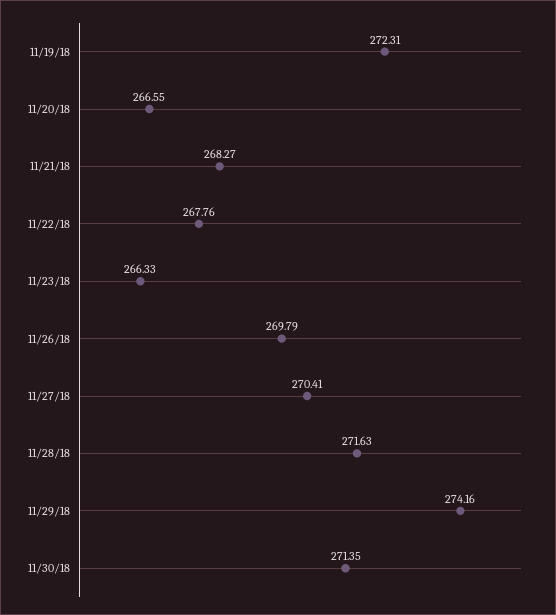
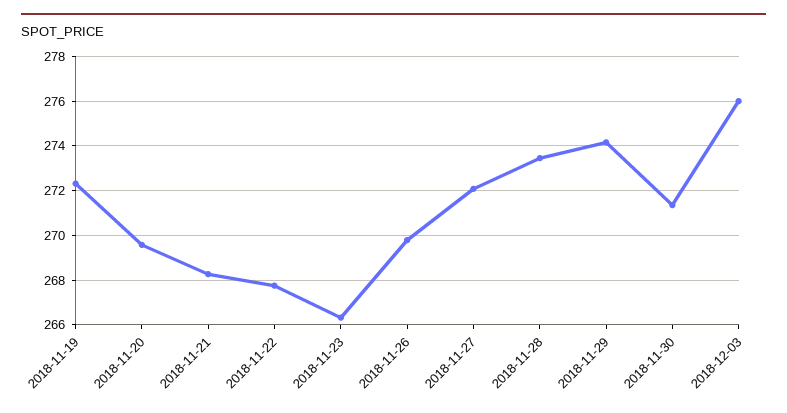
11/20/18: 266.55 -> 269.5
11/27/18: 270.41 -> 272
11/28/18: 271.63 -> 273.5
2018-12-03: none -> 276

